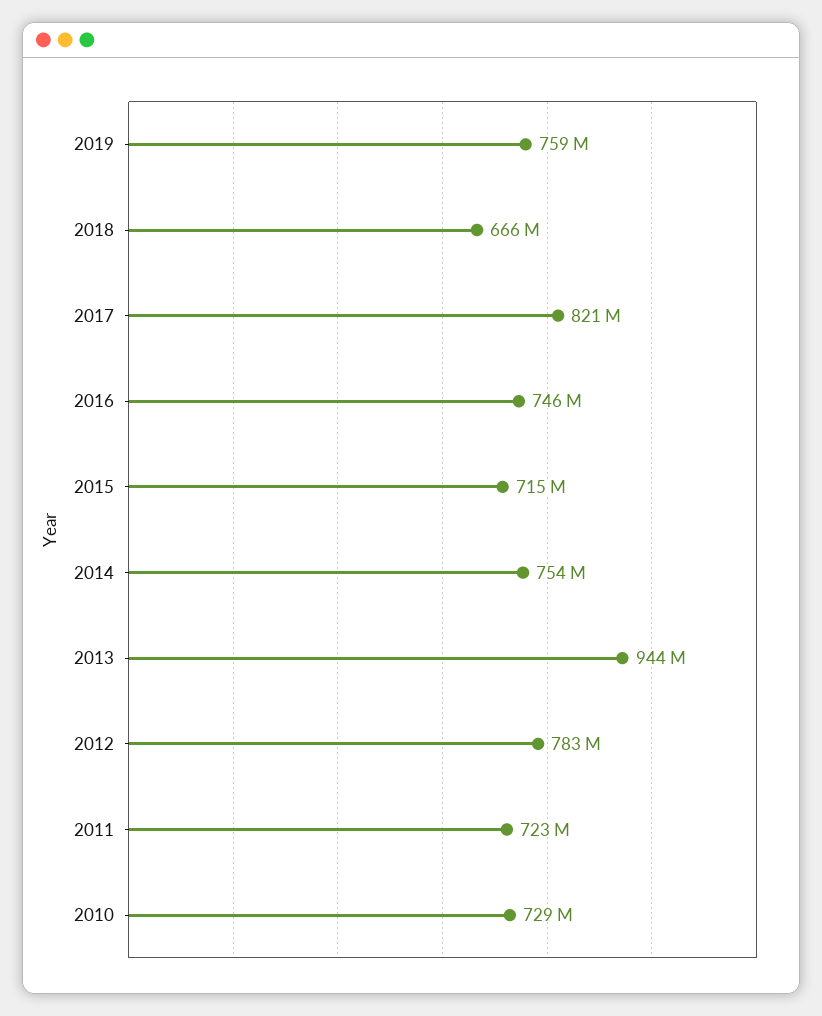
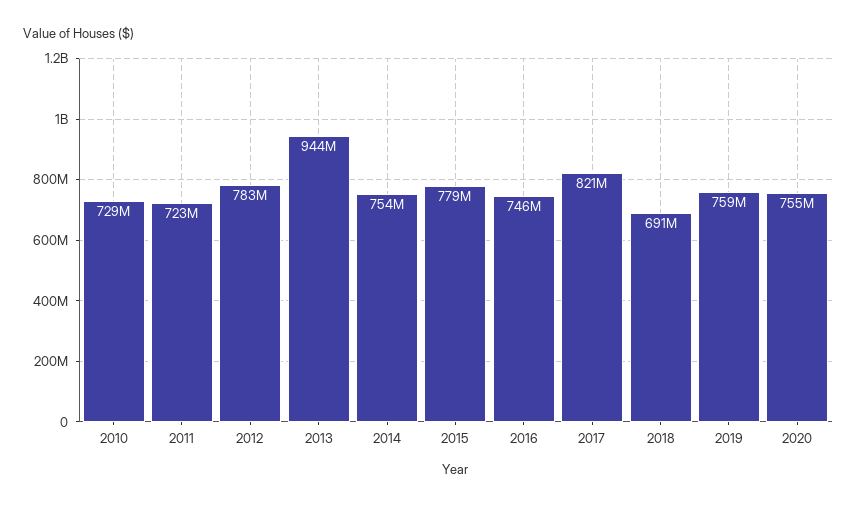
2018: 666000000 -> 691000000
2015: 715000000 -> 779000000
2020: none -> 755000000

